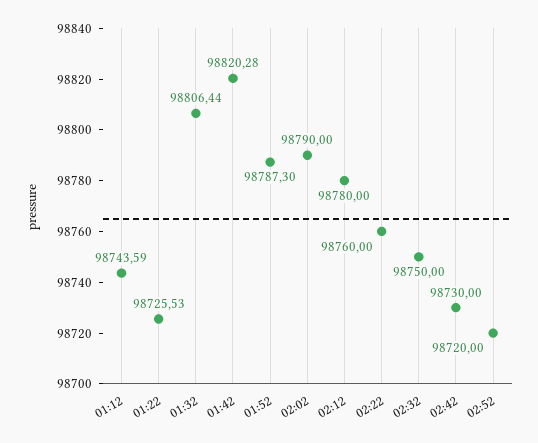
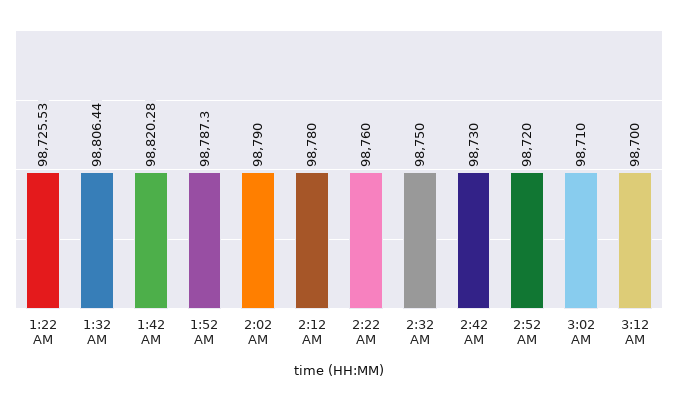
01:12: 98743.59 -> none
3:02 AM: none -> 98710
3:12 AM: none -> 98700

